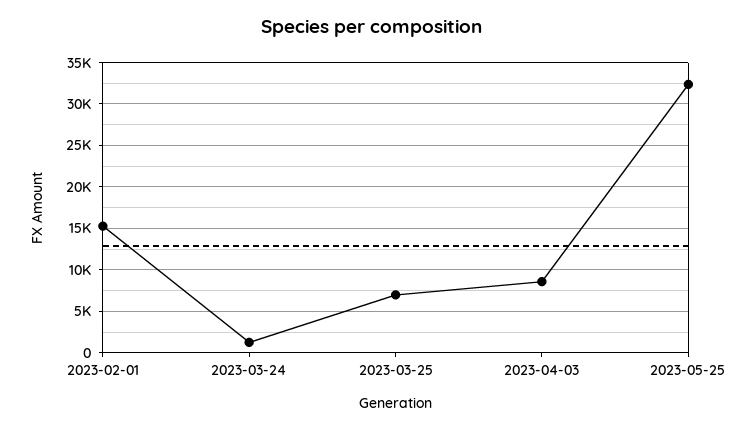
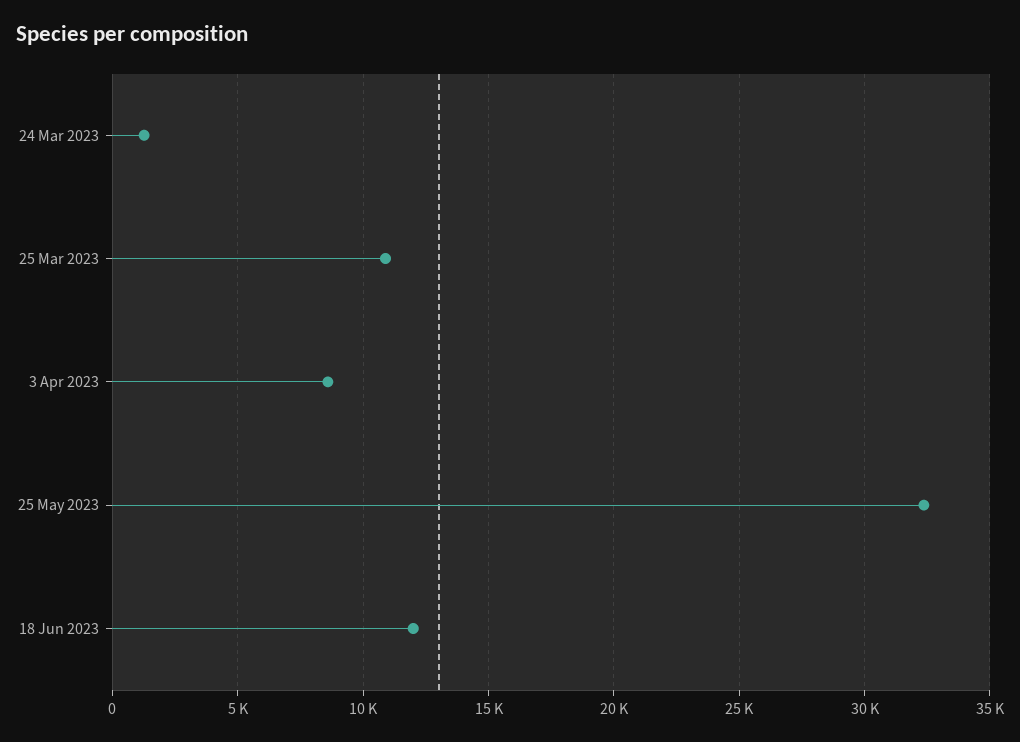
2023-02-01: 15000 -> none
2023-03-25: 7000 -> 11000
18 Jun 2023: none -> 12000

